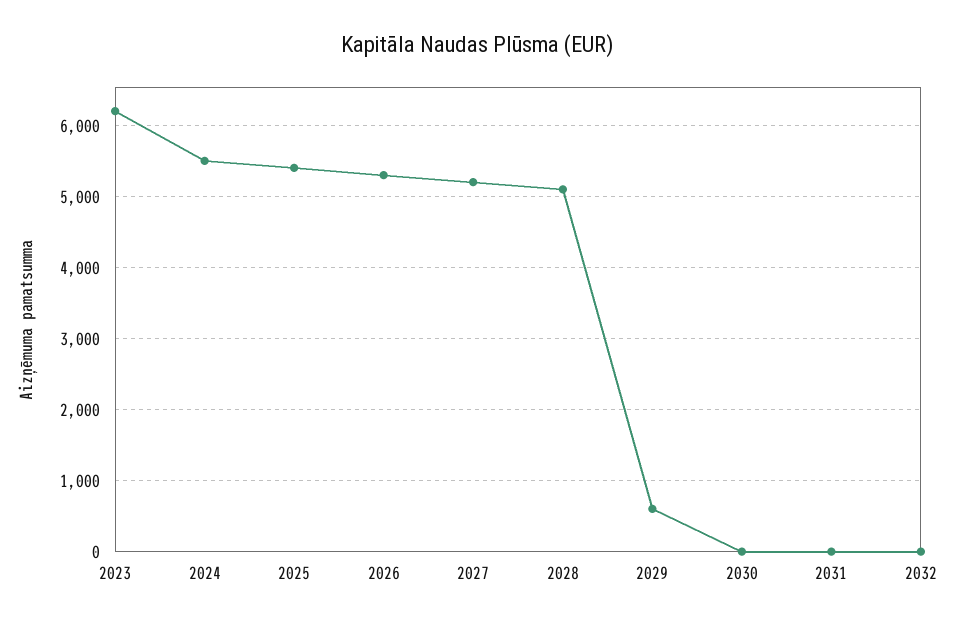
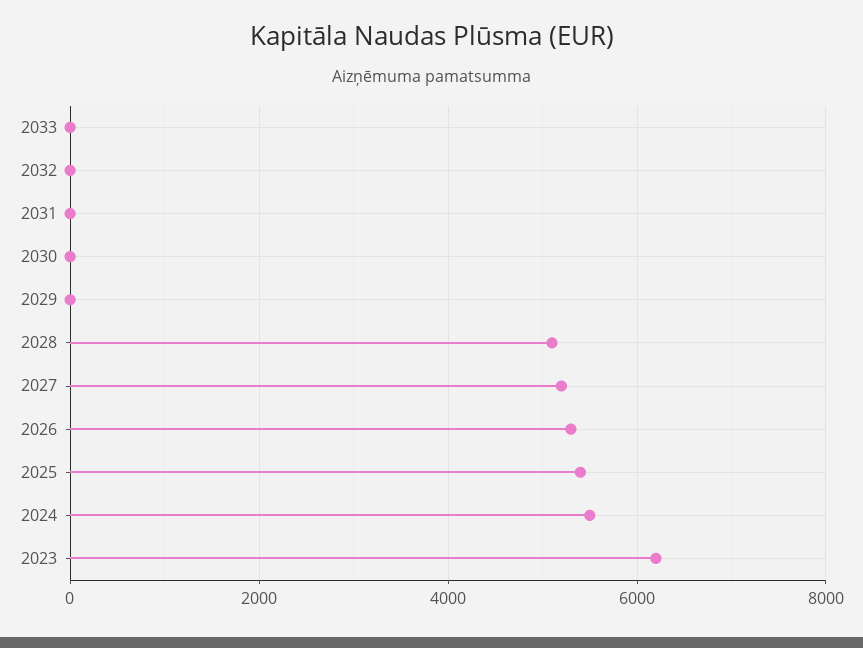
2029: 600 -> 0
2033: none -> 0

